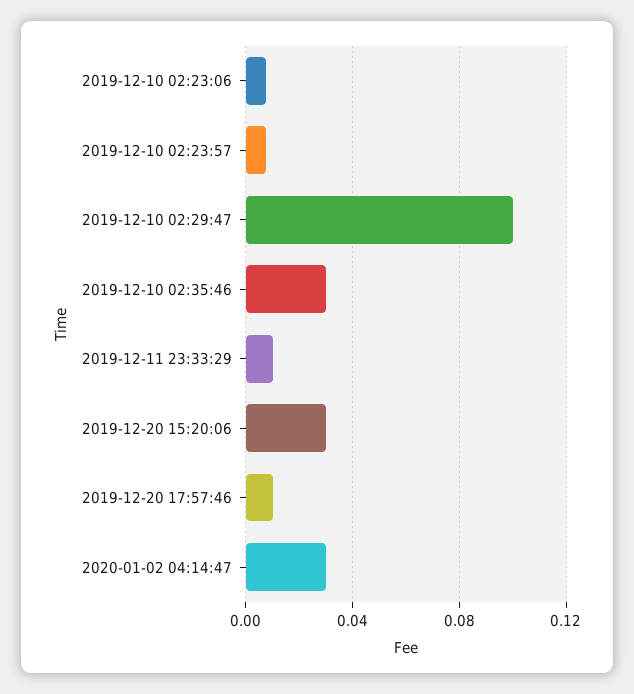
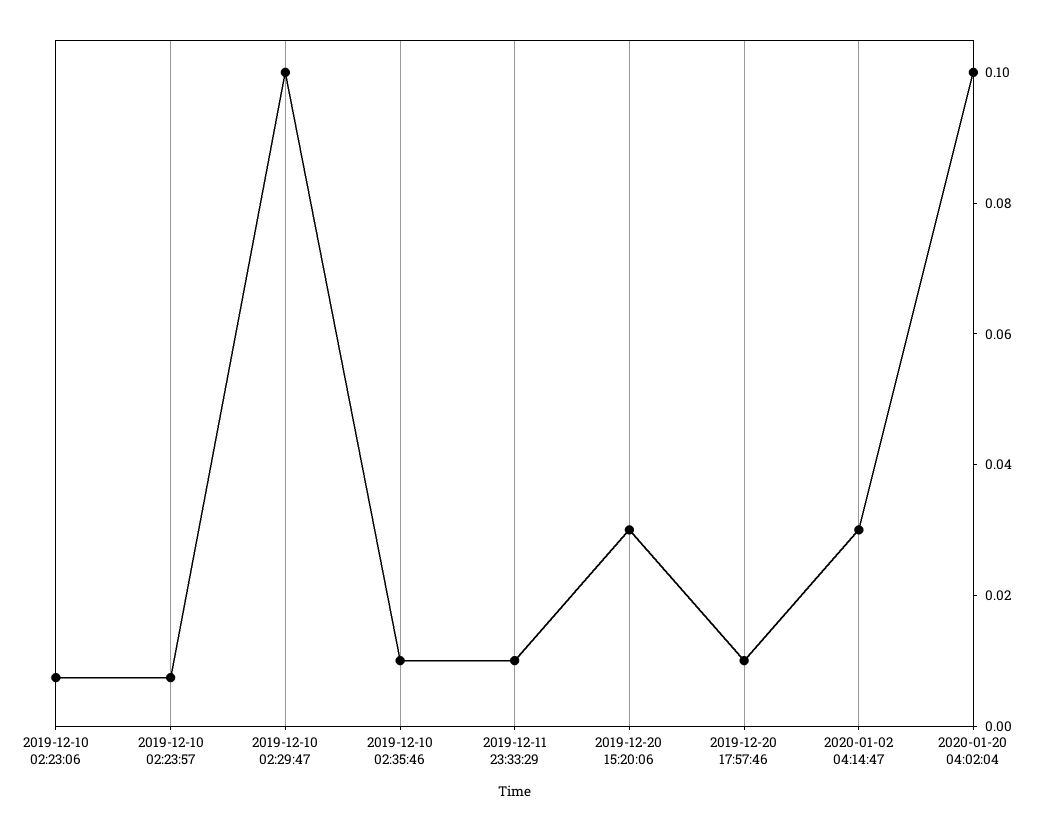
2019-12-10 02:35:46: 0.03 -> 0.01
2020-01-20 04:02:04: none -> 0.1

